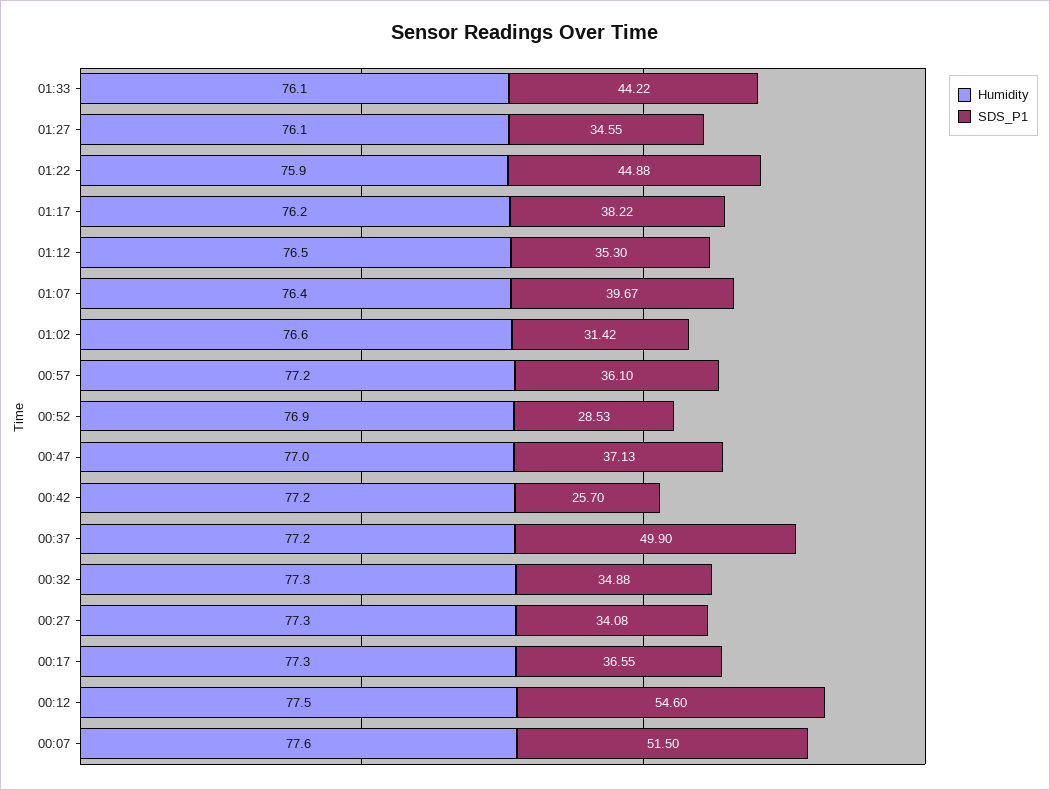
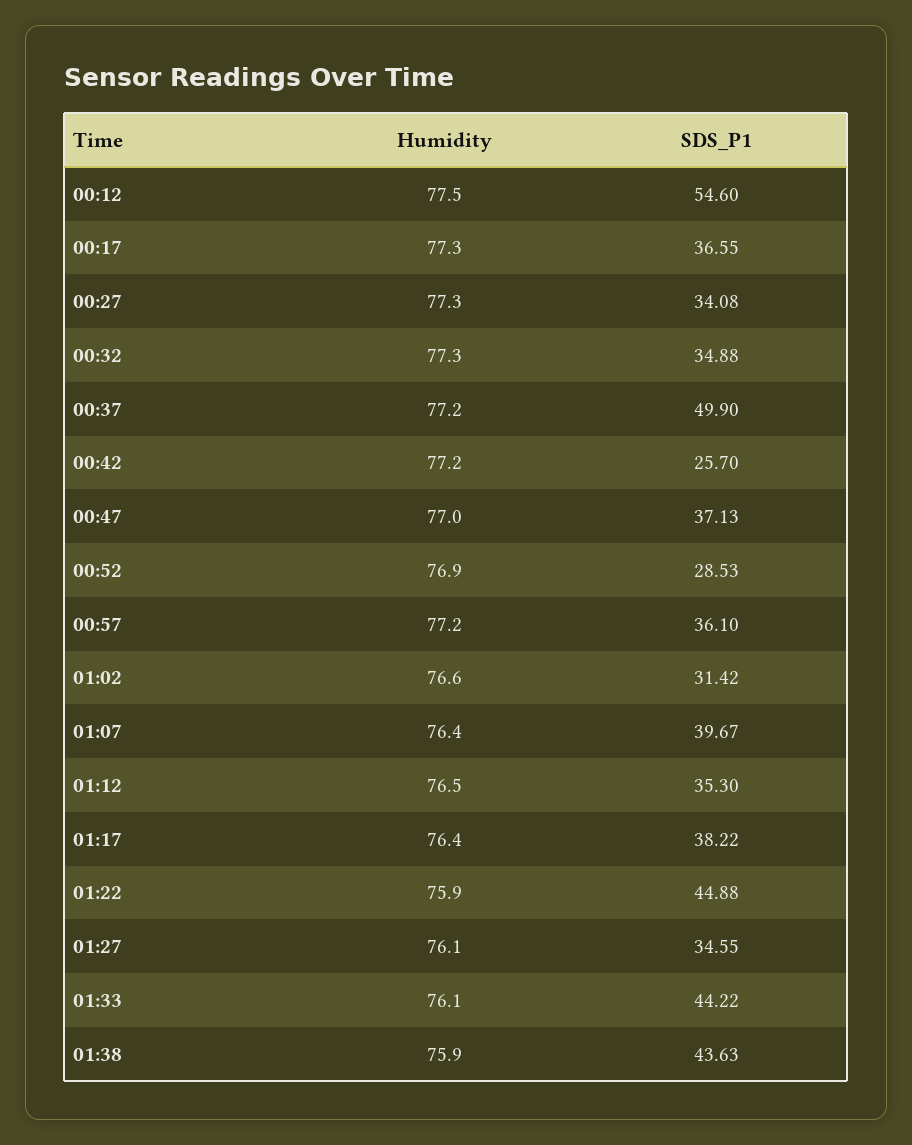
Humidity, 01:17: 76.2 -> 76.4
Humidity, 00:07: 77.6 -> none
SDS_P1, 00:07: 51.5 -> none
Humidity, 01:38: none -> 75.9
SDS_P1, 01:38: none -> 43.63

